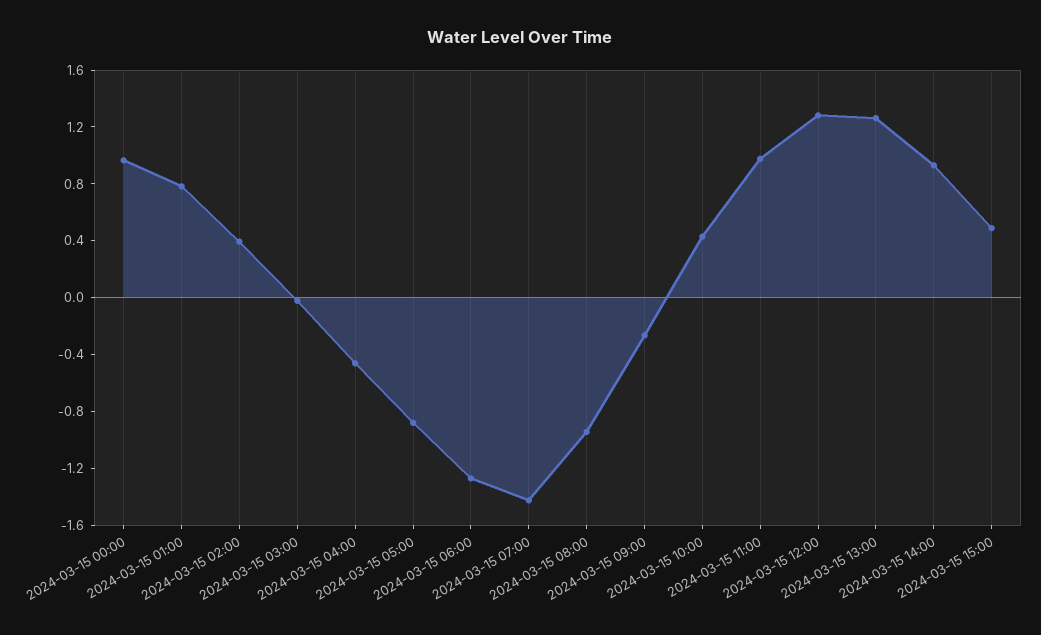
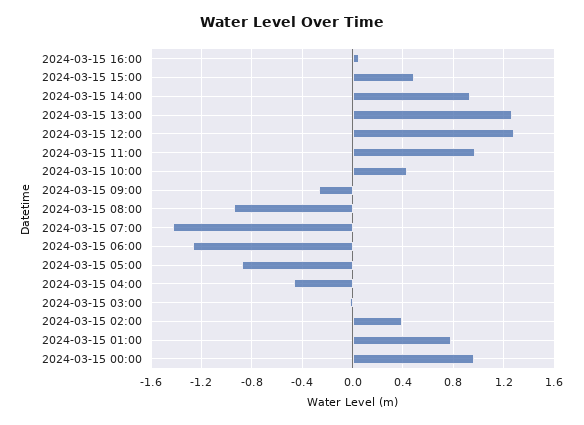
2024-03-15 16:00: none -> 0.05

